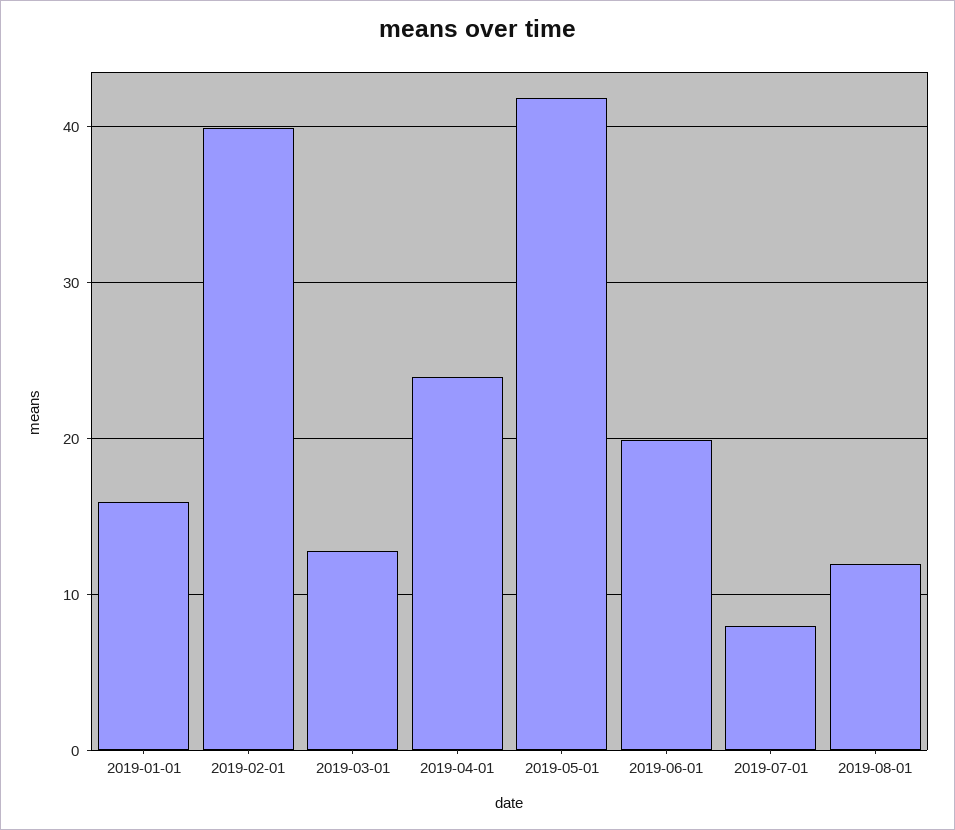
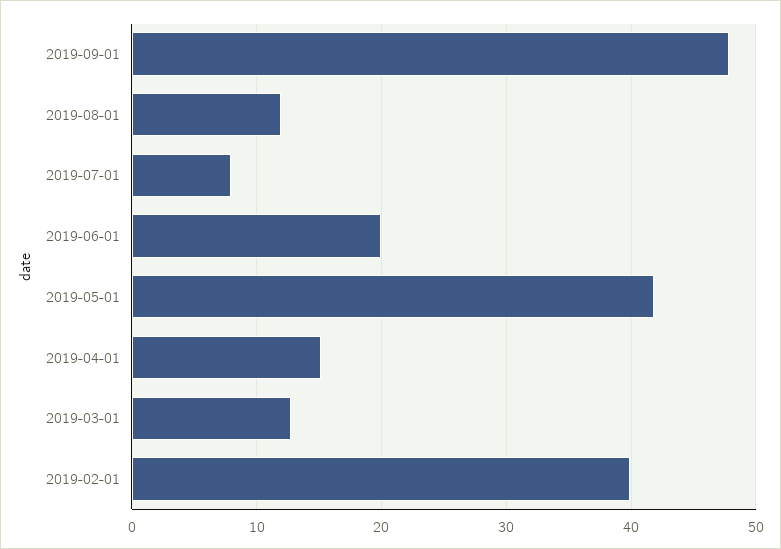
2019-01-01: 16 -> none
2019-04-01: 24 -> 15
2019-09-01: none -> 48

